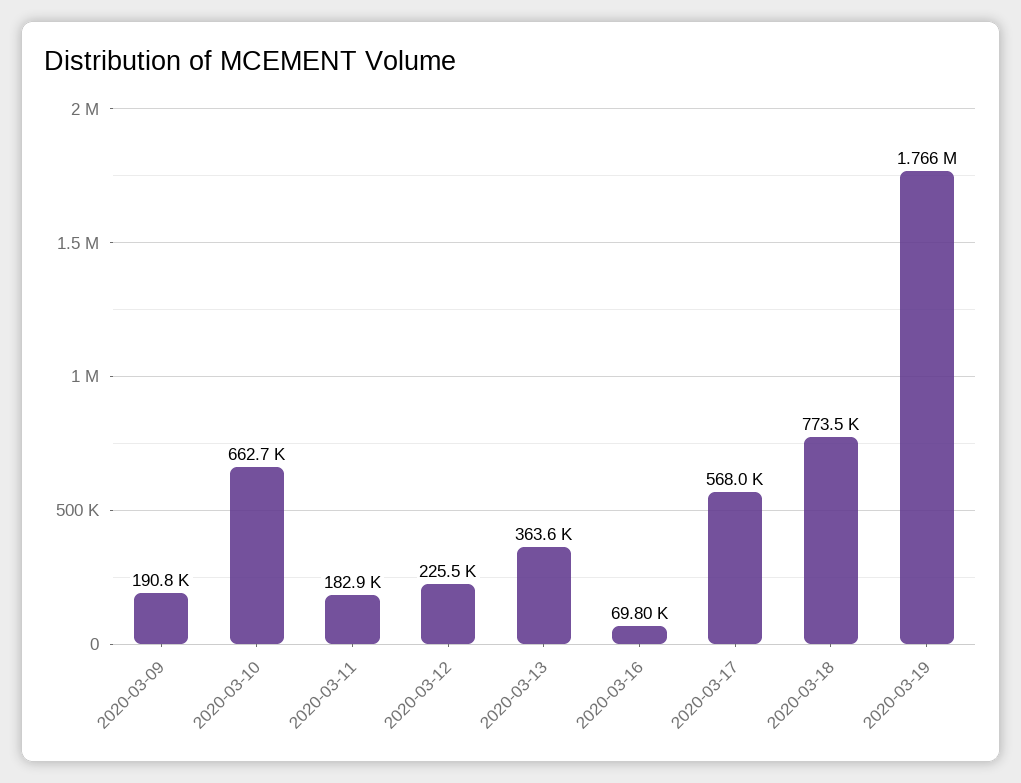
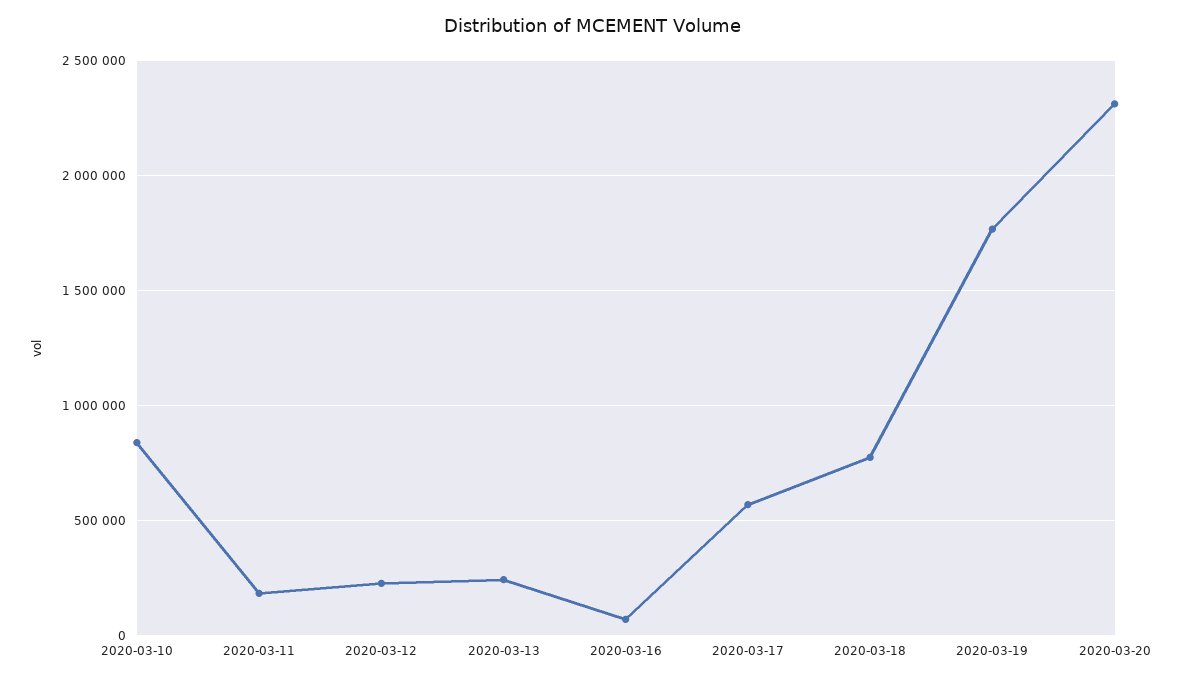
2020-03-09: 190800 -> none
2020-03-10: 662700 -> 850000
2020-03-13: 363600 -> 250000
2020-03-20: none -> 2300000

